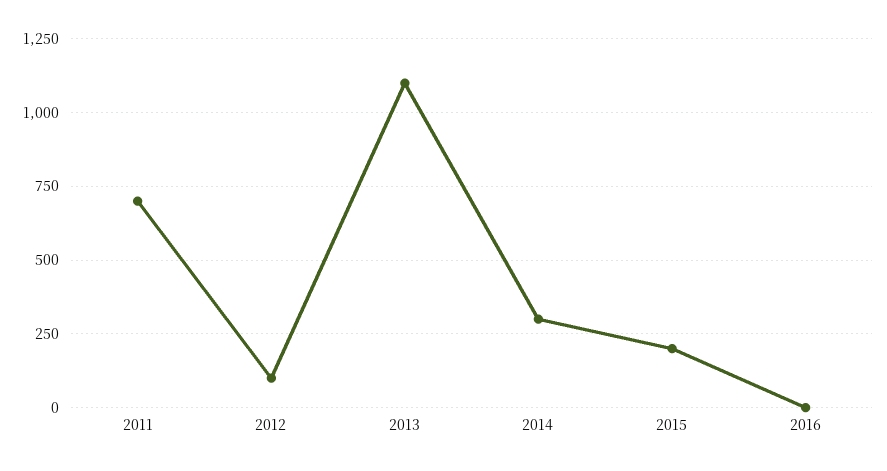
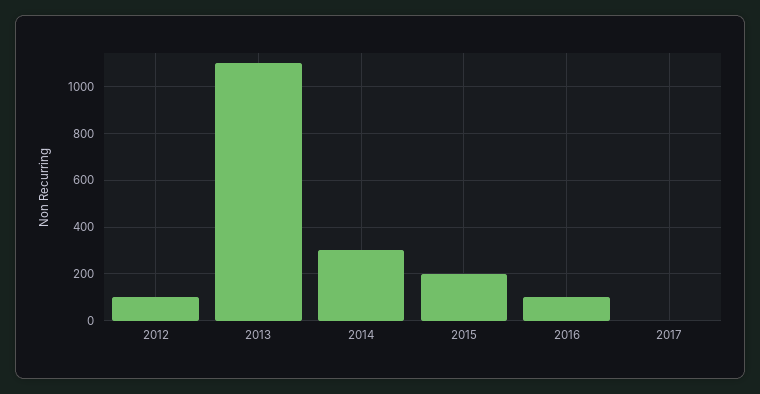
2011: 700 -> none
2016: 0 -> 100
2017: none -> 0

